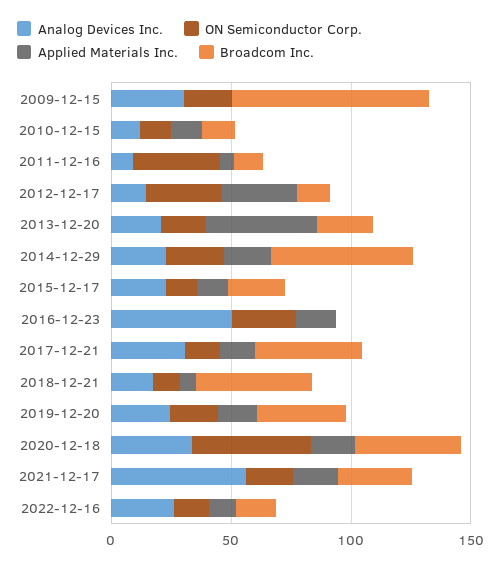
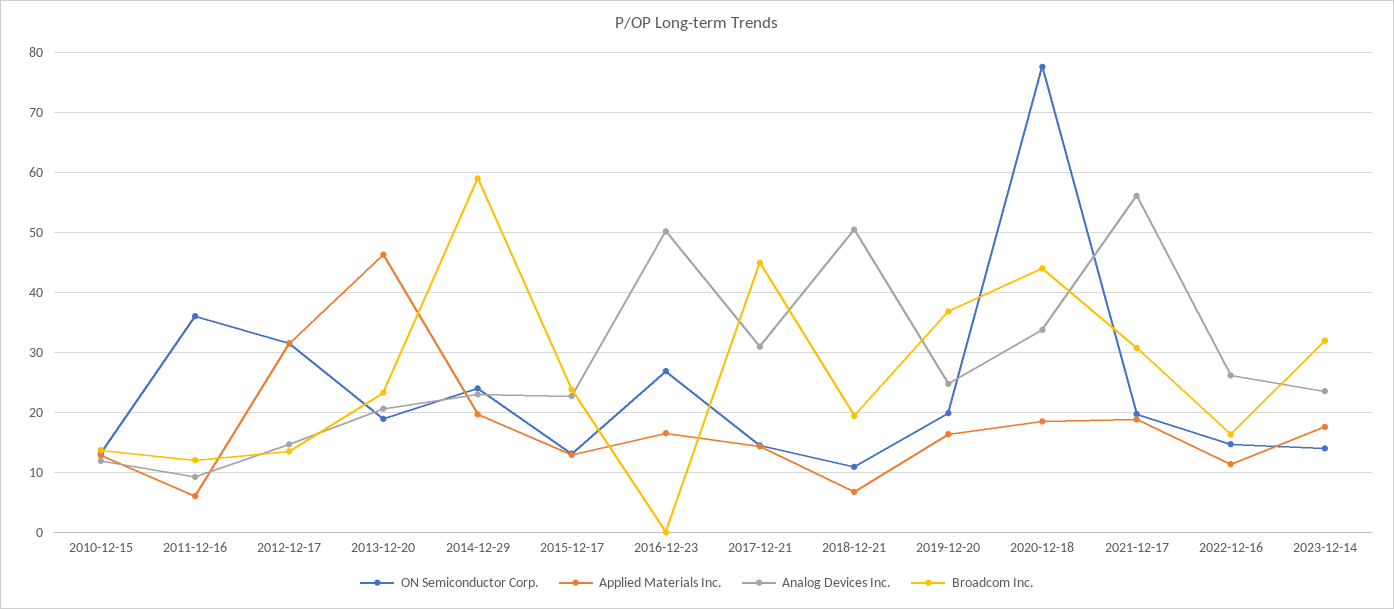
Analog Devices Inc., 2009-12-15: 30 -> none
ON Semiconductor Corp., 2009-12-15: 20 -> none
Applied Materials Inc., 2009-12-15: 0 -> none
Broadcom Inc., 2009-12-15: 80 -> none
Analog Devices Inc., 2018-12-21: 20 -> 50
Broadcom Inc., 2018-12-21: 50 -> 20
ON Semiconductor Corp., 2020-12-18: 50 -> 78
ON Semiconductor Corp., 2023-12-14: none -> 14
Applied Materials Inc., 2023-12-14: none -> 18
Analog Devices Inc., 2023-12-14: none -> 24
Broadcom Inc., 2023-12-14: none -> 32

